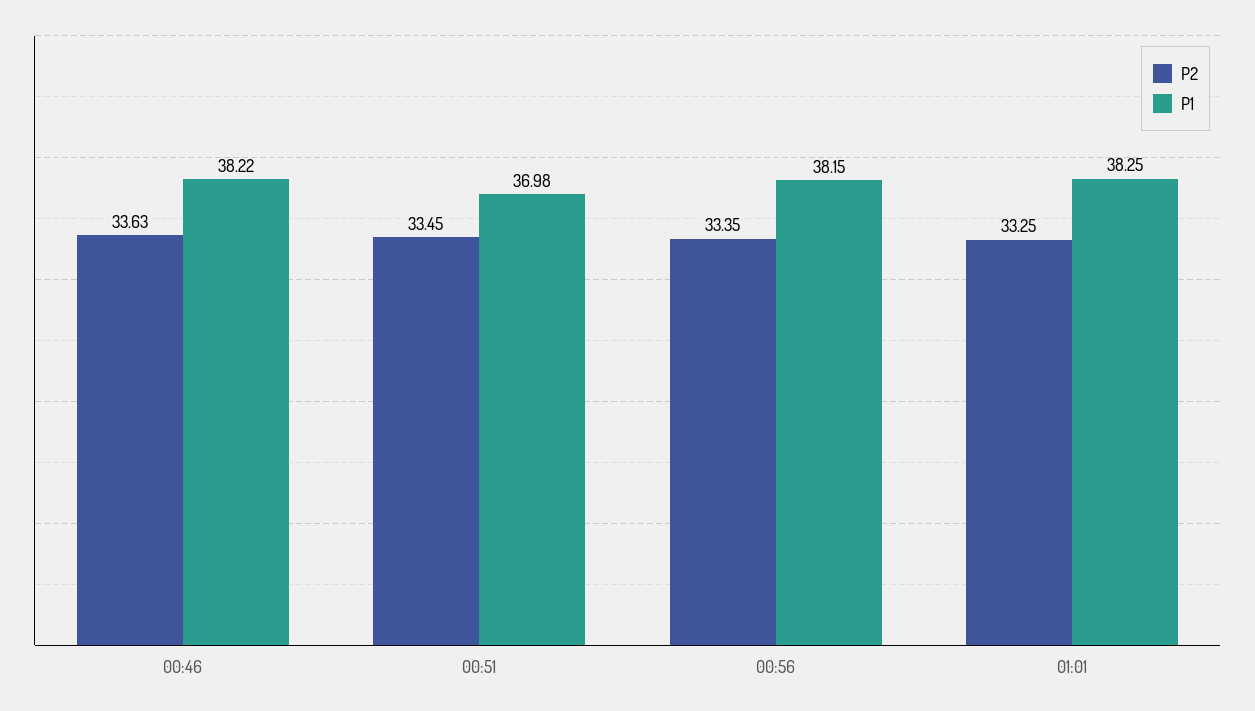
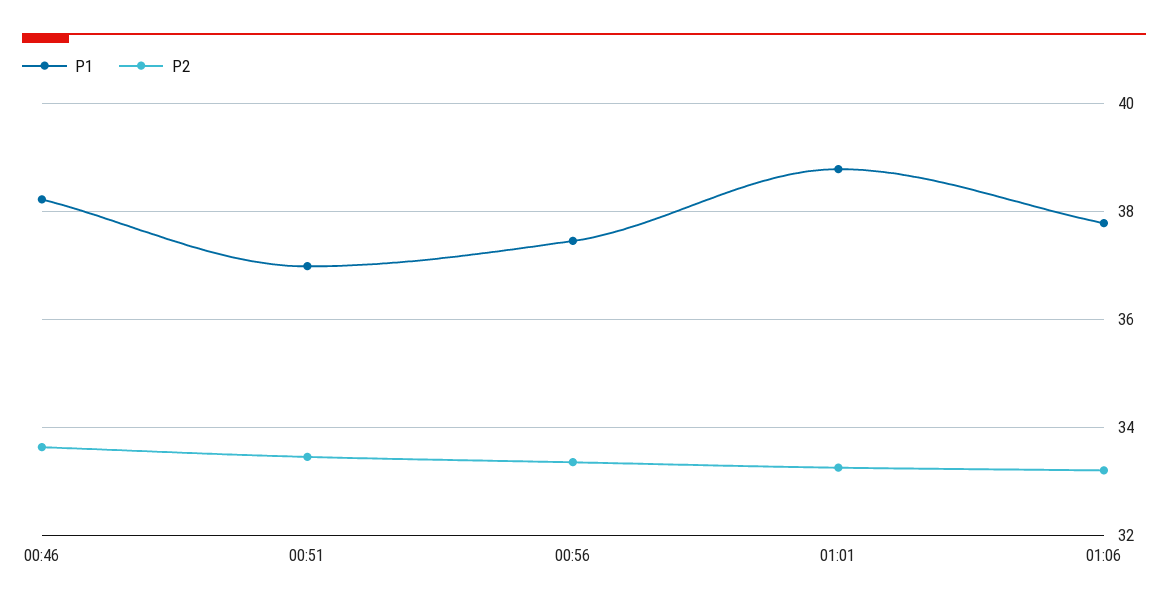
P1, 00:56: 38.15 -> 37.4
P1, 01:01: 38.25 -> 38.8
P1, 01:06: none -> 37.8
P2, 01:06: none -> 33.2

